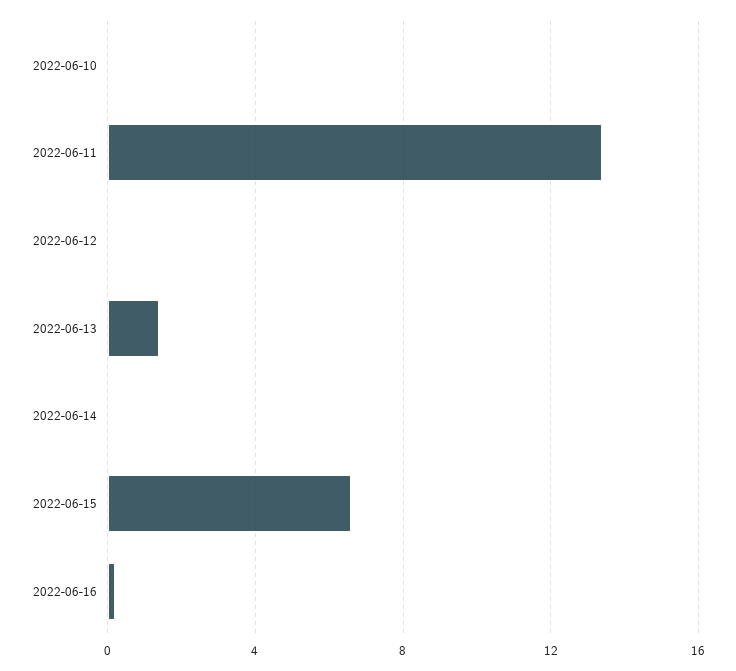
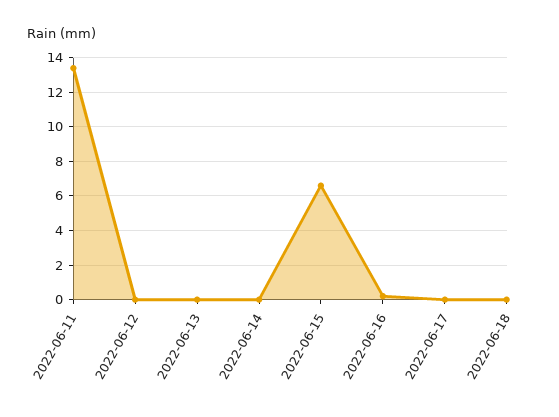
2022-06-10: 0 -> none
2022-06-13: 1.5 -> 0
2022-06-17: none -> 0
2022-06-18: none -> 0

